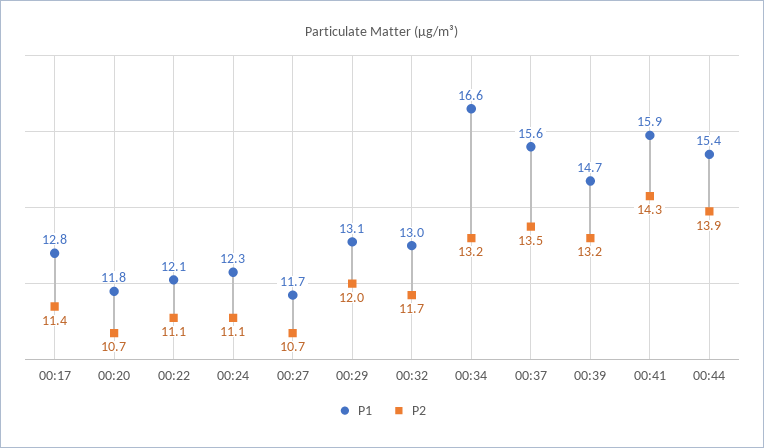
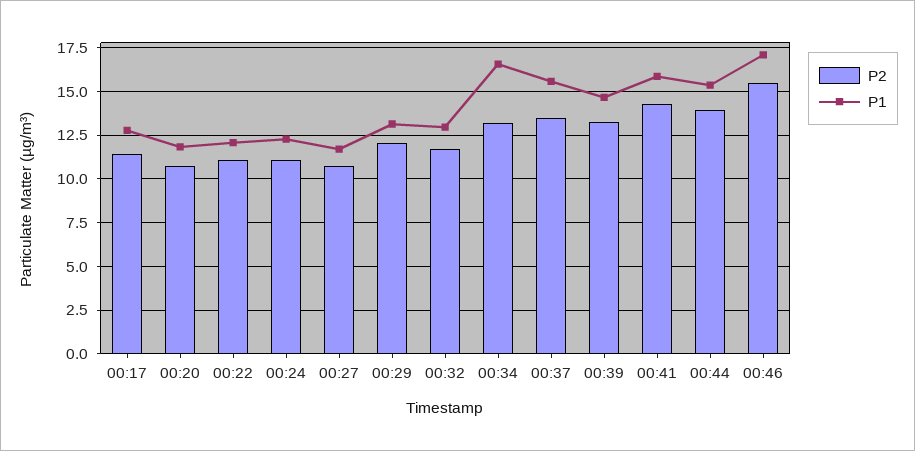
P2, 00:46: none -> 15.5
P1, 00:46: none -> 17

